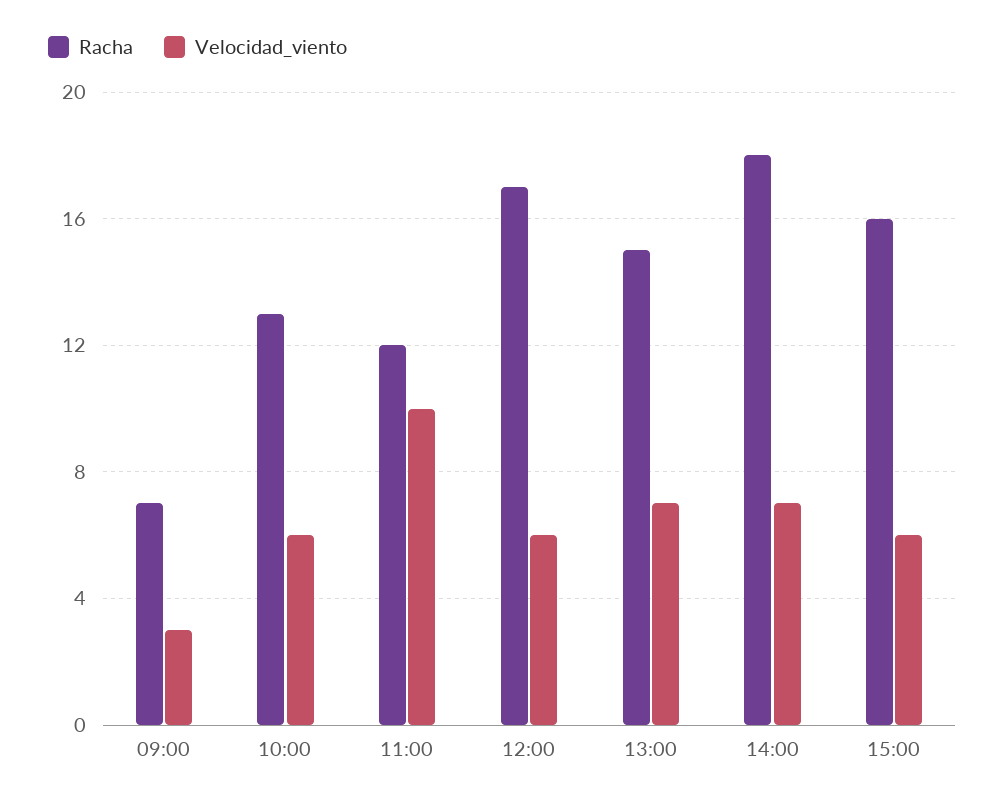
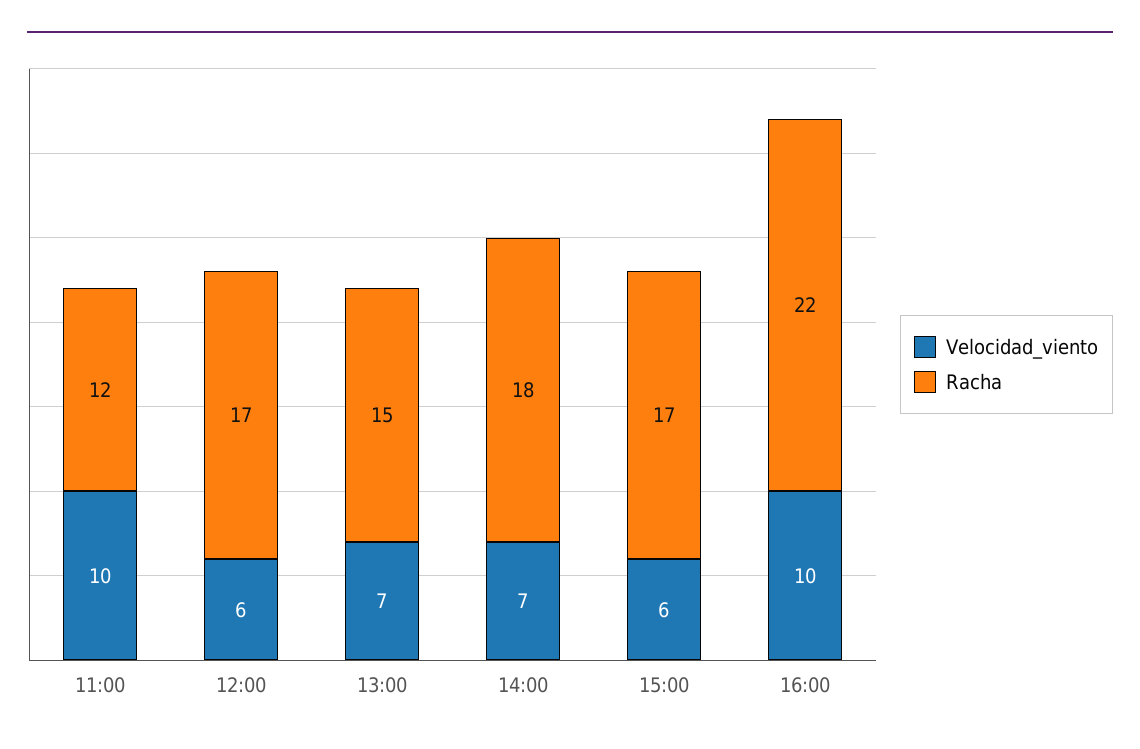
Racha, 09:00: 7 -> none
Velocidad_viento, 09:00: 3 -> none
Racha, 10:00: 13 -> none
Velocidad_viento, 10:00: 6 -> none
Racha, 15:00: 16 -> 17
Velocidad_viento, 16:00: none -> 10
Racha, 16:00: none -> 22

